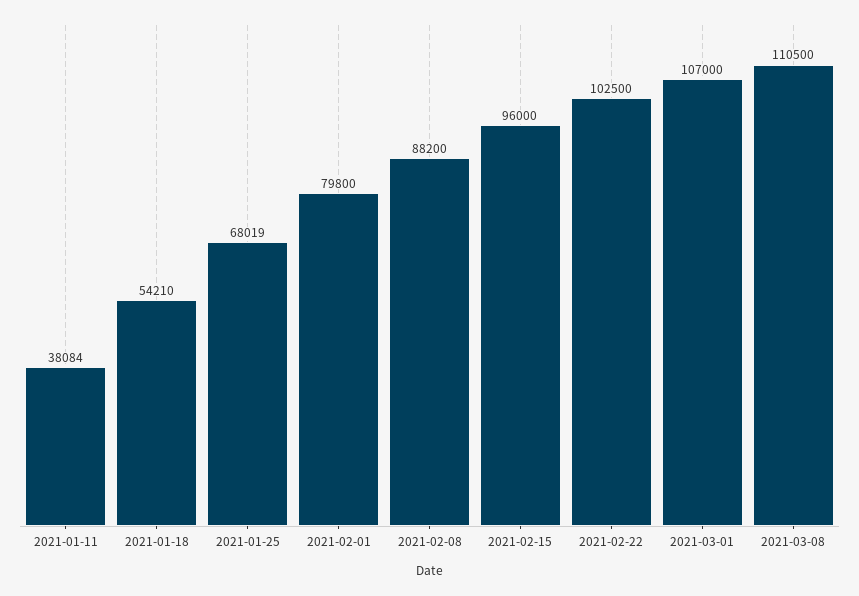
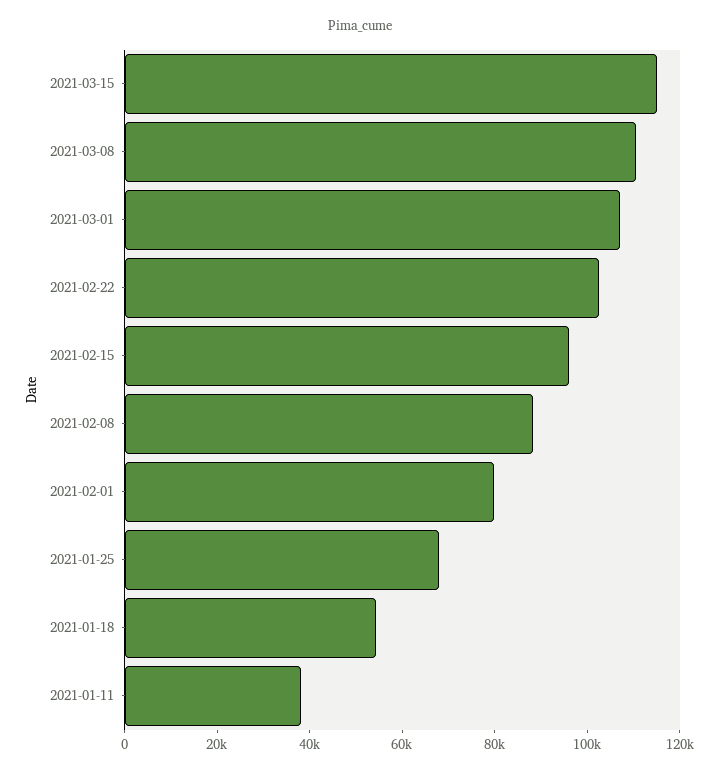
2021-03-15: none -> 115000

